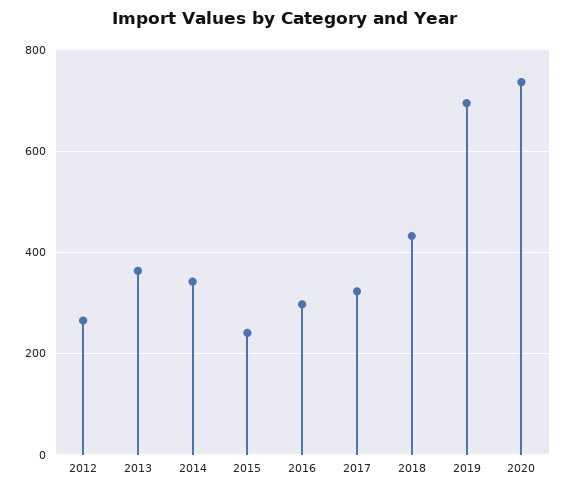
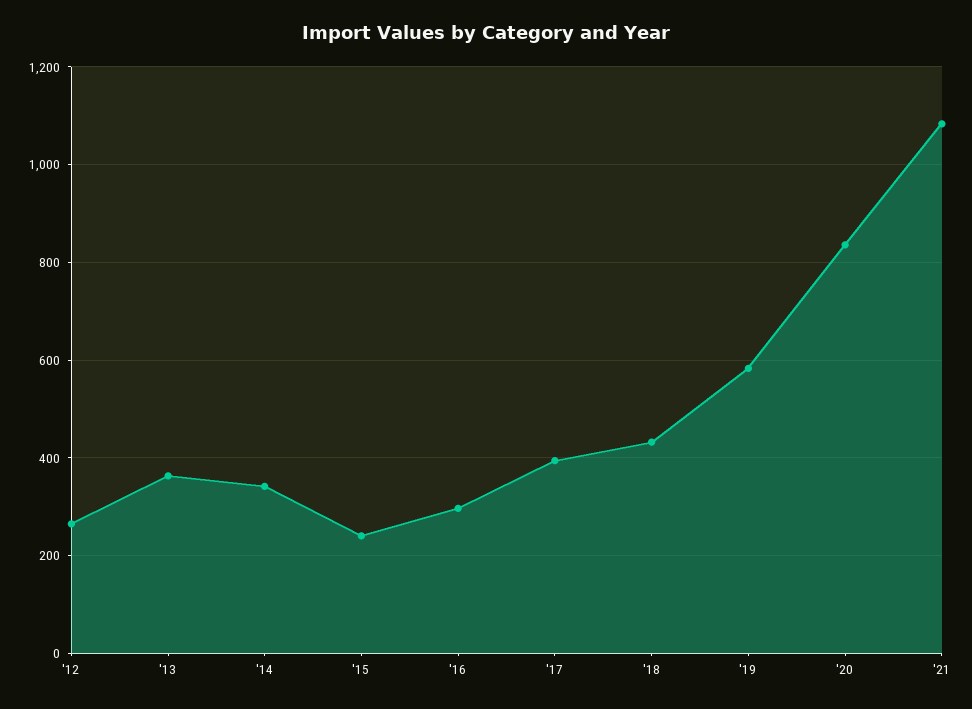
2017: 320 -> 400
2019: 700 -> 580
2020: 740 -> 840
'21: none -> 1080

